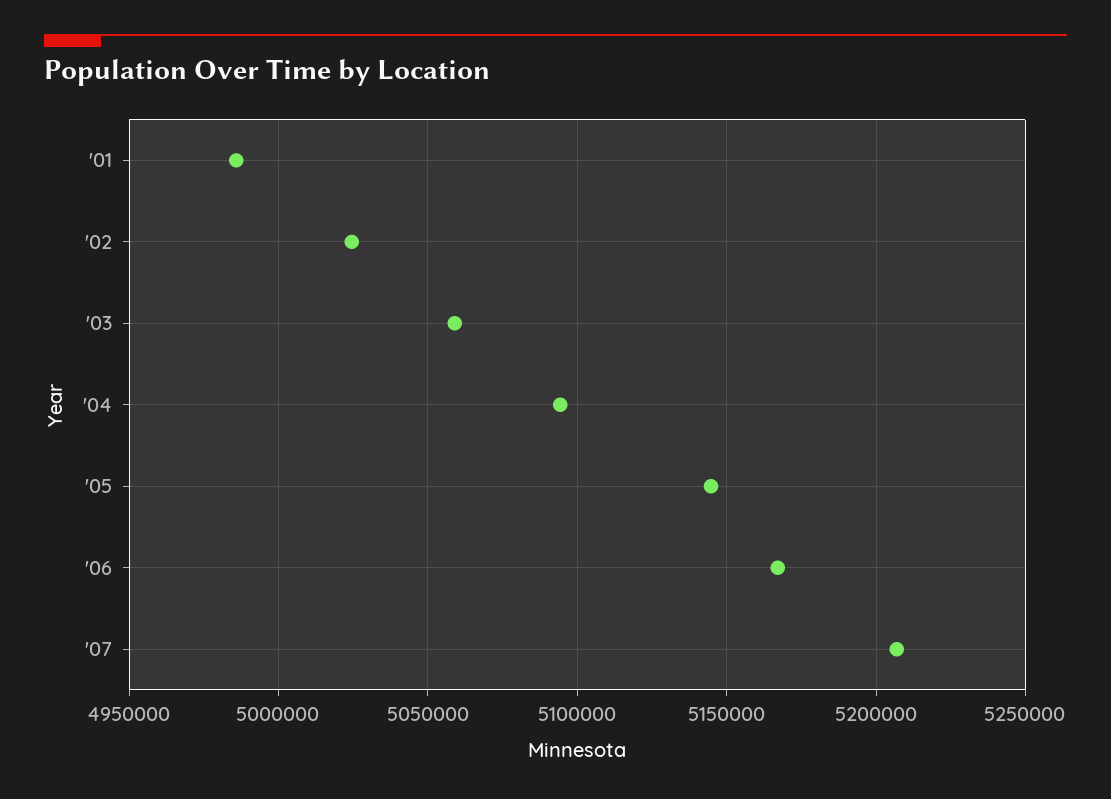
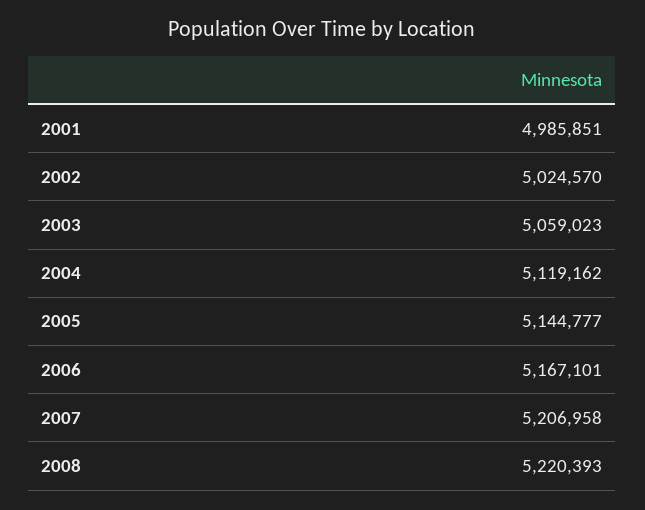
'04: 5095000 -> 5119162
2008: none -> 5220393

